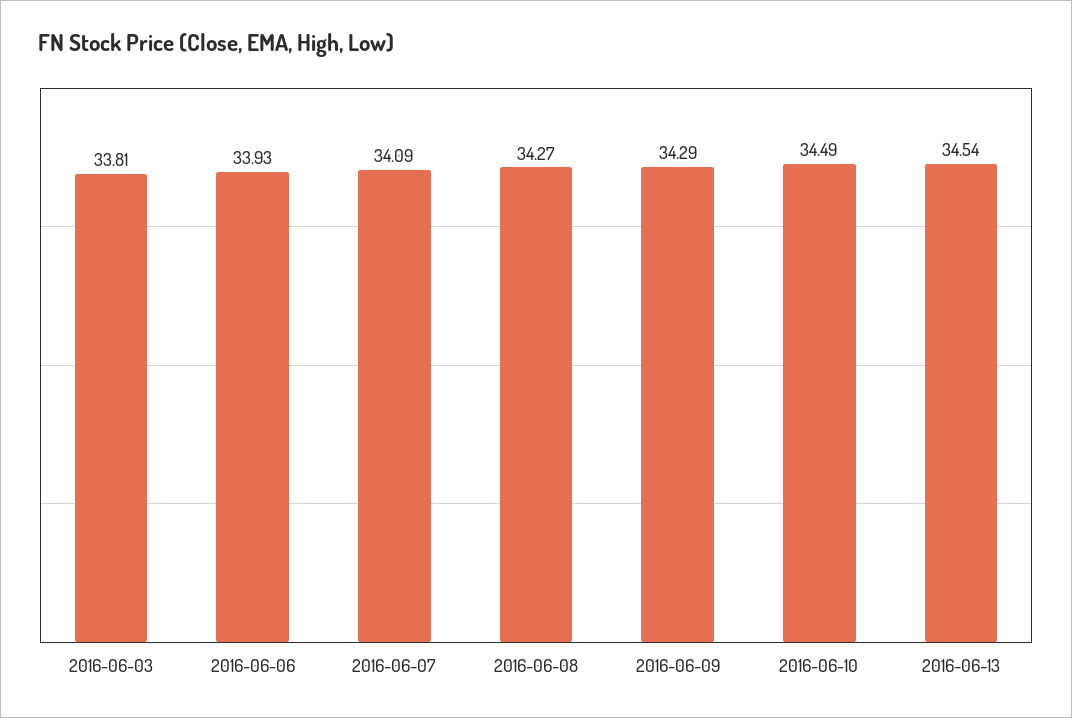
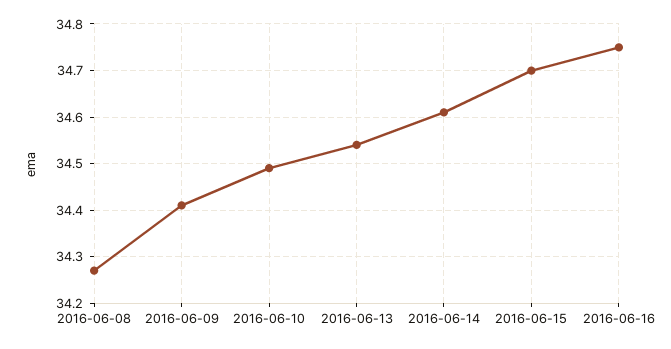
2016-06-03: 33.81 -> none
2016-06-06: 33.93 -> none
2016-06-07: 34.09 -> none
2016-06-09: 34.29 -> 34.4
2016-06-14: none -> 34.6
2016-06-15: none -> 34.7
2016-06-16: none -> 34.75

